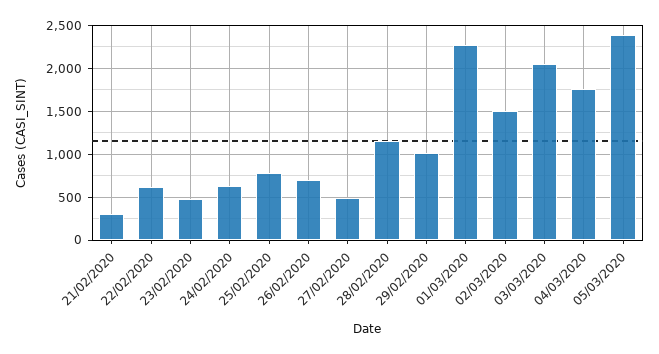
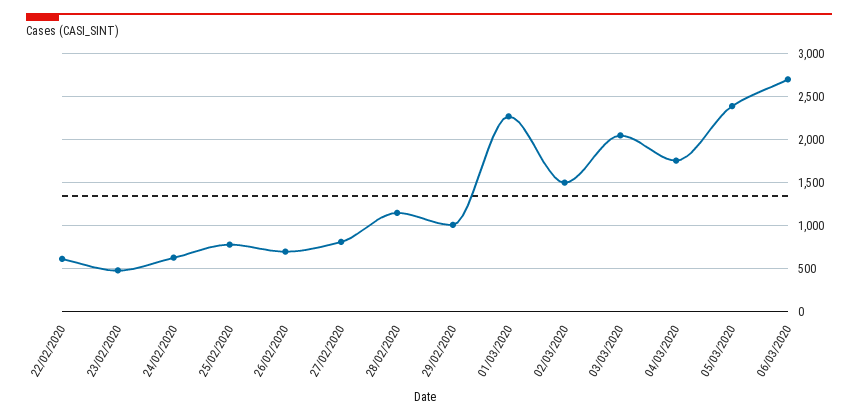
21/02/2020: 300 -> none
27/02/2020: 500 -> 800
06/03/2020: none -> 2700

